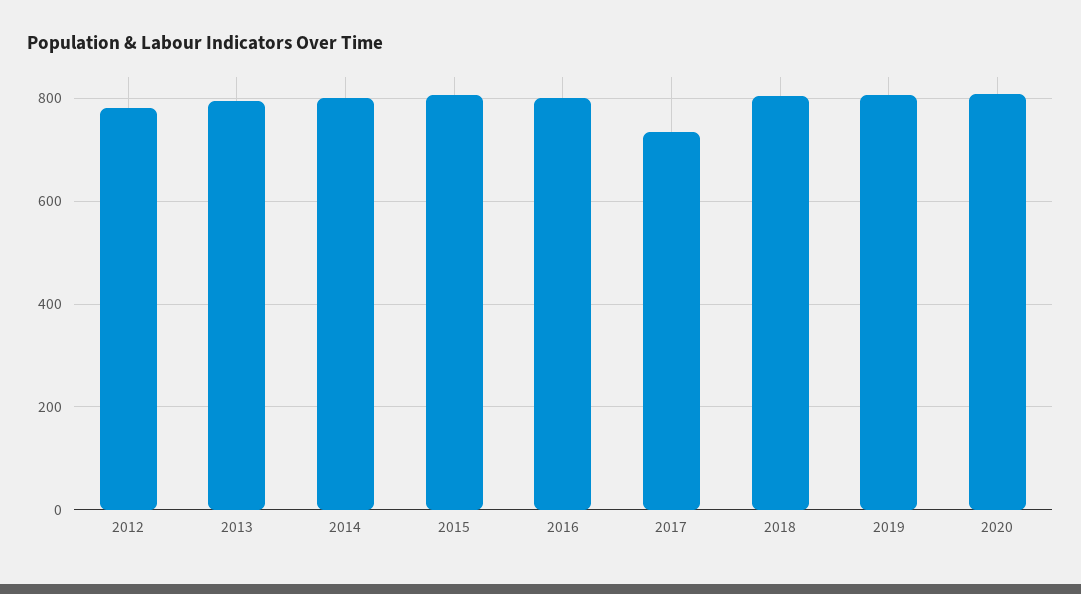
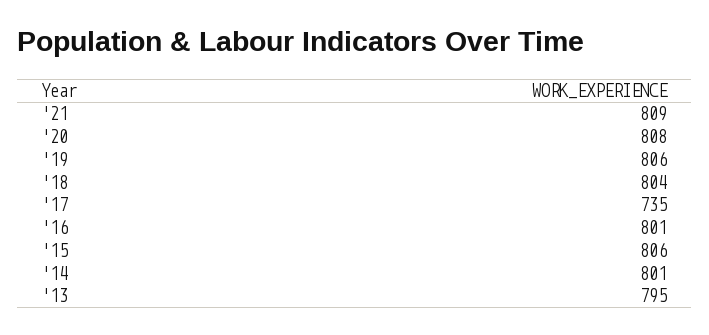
2012: 780 -> none
'21: none -> 809

